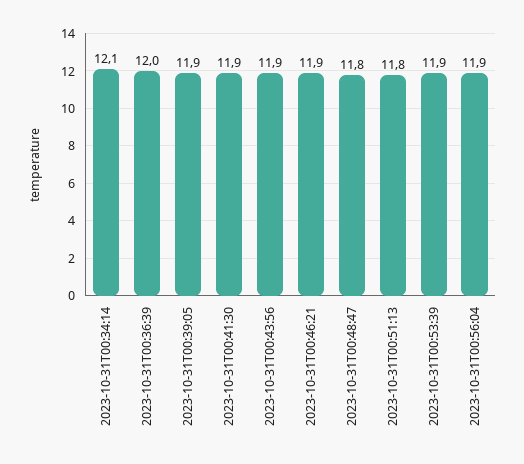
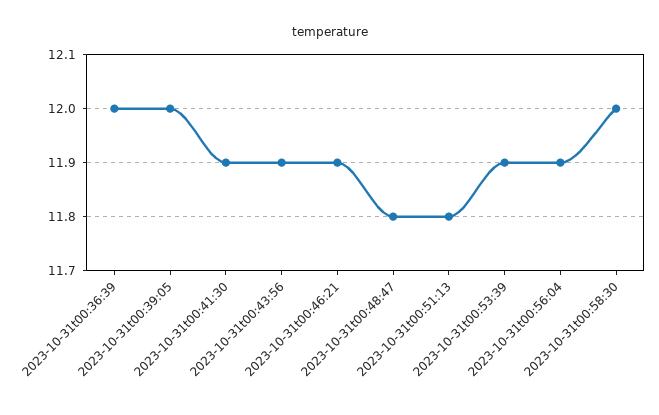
2023-10-31T00:34:14: 12.1 -> none
2023-10-31T00:39:05: 11.9 -> 12
2023-10-31t00:58:30: none -> 12

